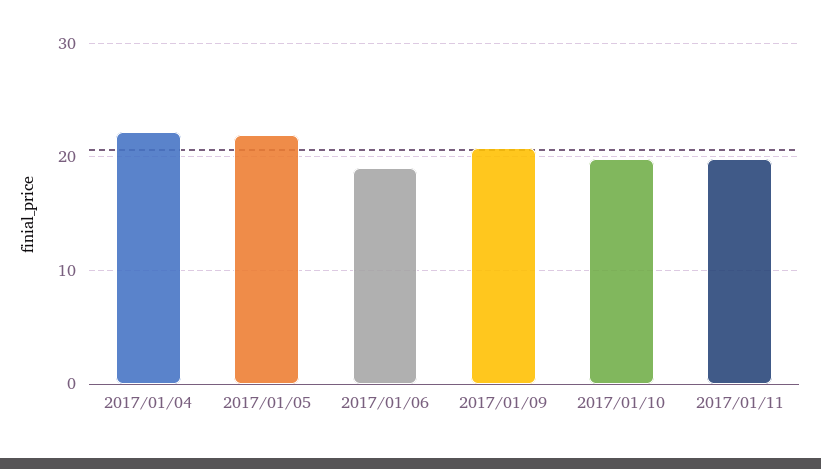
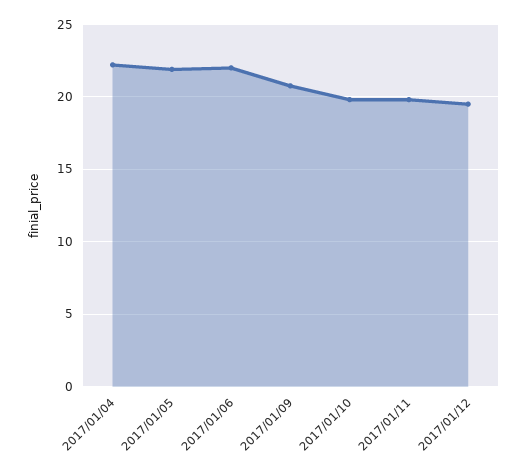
2017/01/06: 19 -> 22
2017/01/12: none -> 19.5

